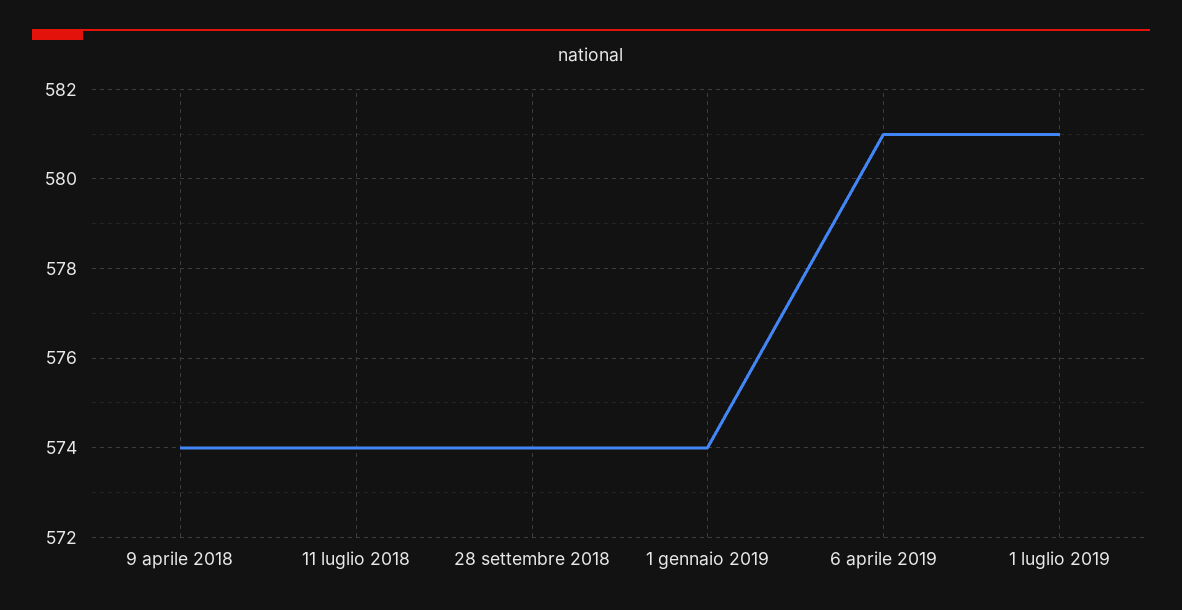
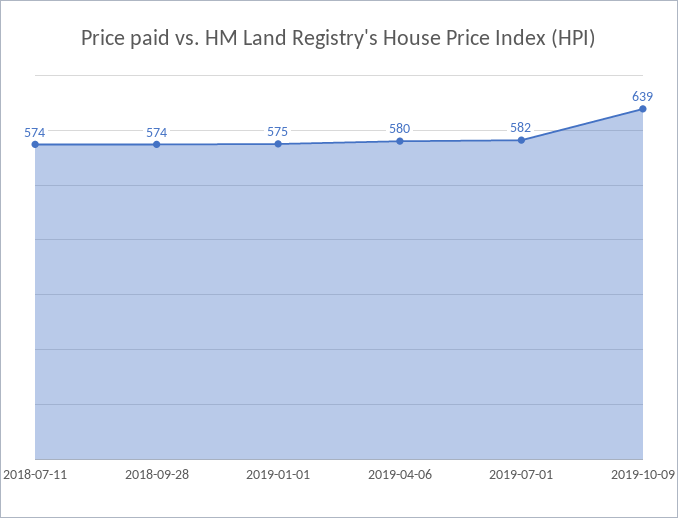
9 aprile 2018: 574 -> none
1 gennaio 2019: 574 -> 575
6 aprile 2019: 581 -> 580
1 luglio 2019: 581 -> 582
2019-10-09: none -> 639

